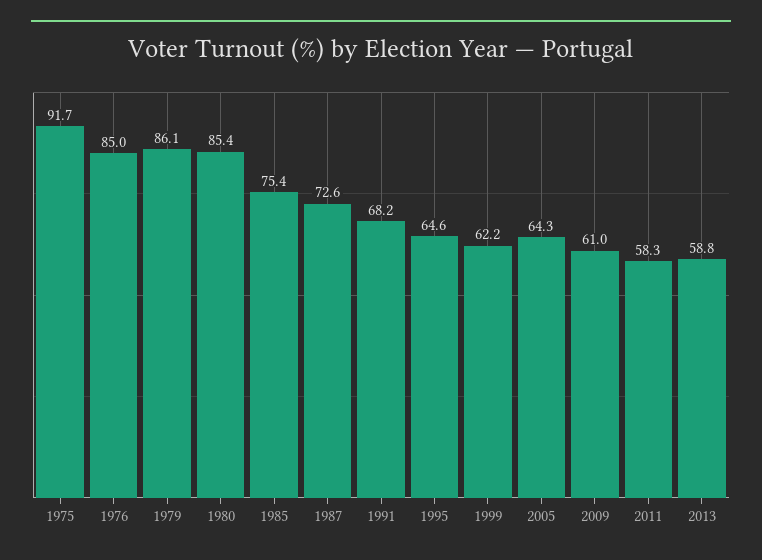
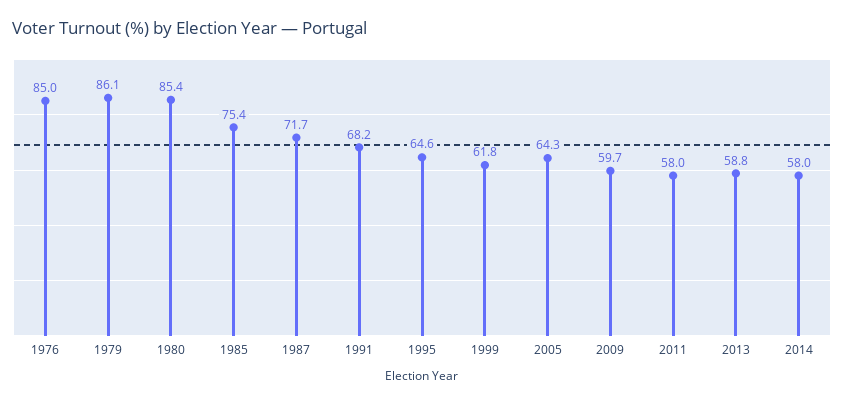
1975: 91.7 -> none
1987: 72.6 -> 71.7
1999: 62.2 -> 61.8
2009: 61 -> 59.7
2011: 58.3 -> 58
2014: none -> 58

